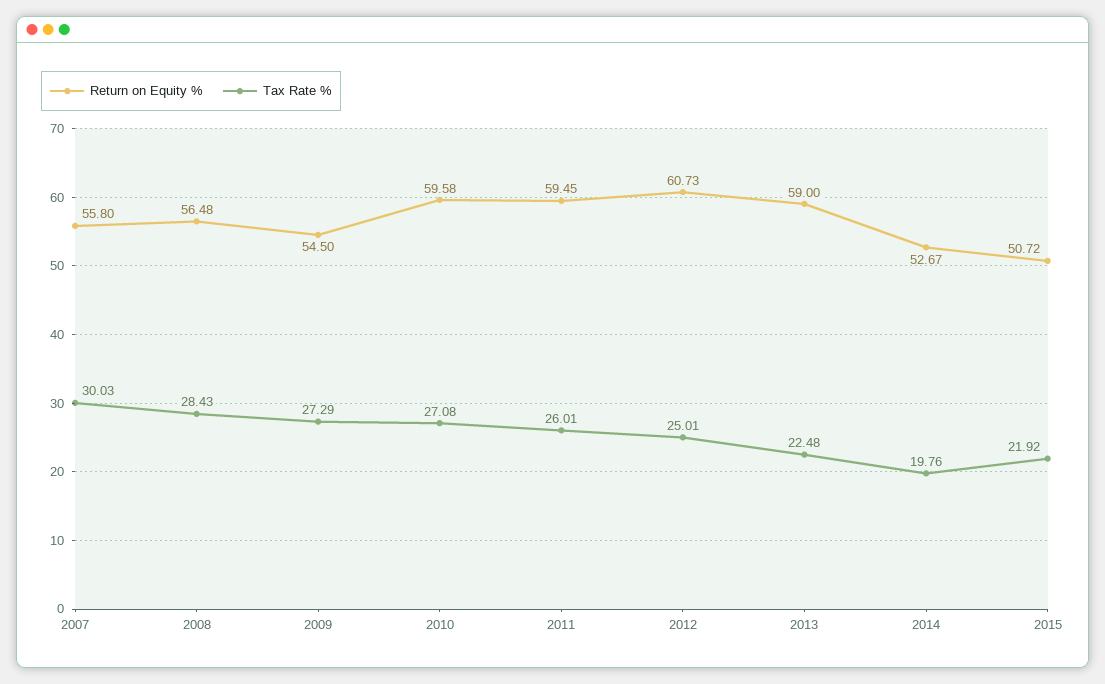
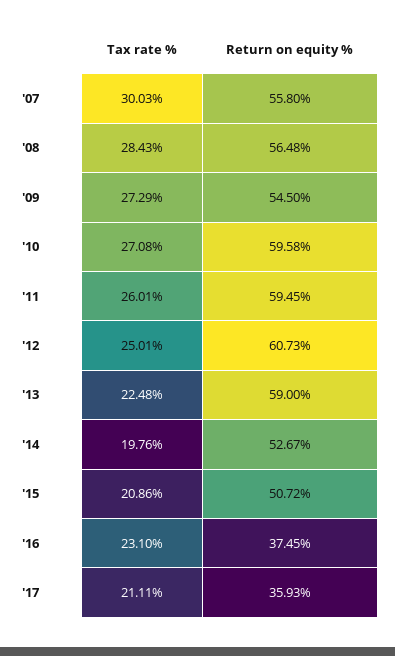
Tax Rate %, 2015: 21.92 -> 20.86
Tax Rate %, '16: none -> 23.1
Return on Equity %, '16: none -> 37.45
Tax Rate %, '17: none -> 21.11
Return on Equity %, '17: none -> 35.93

